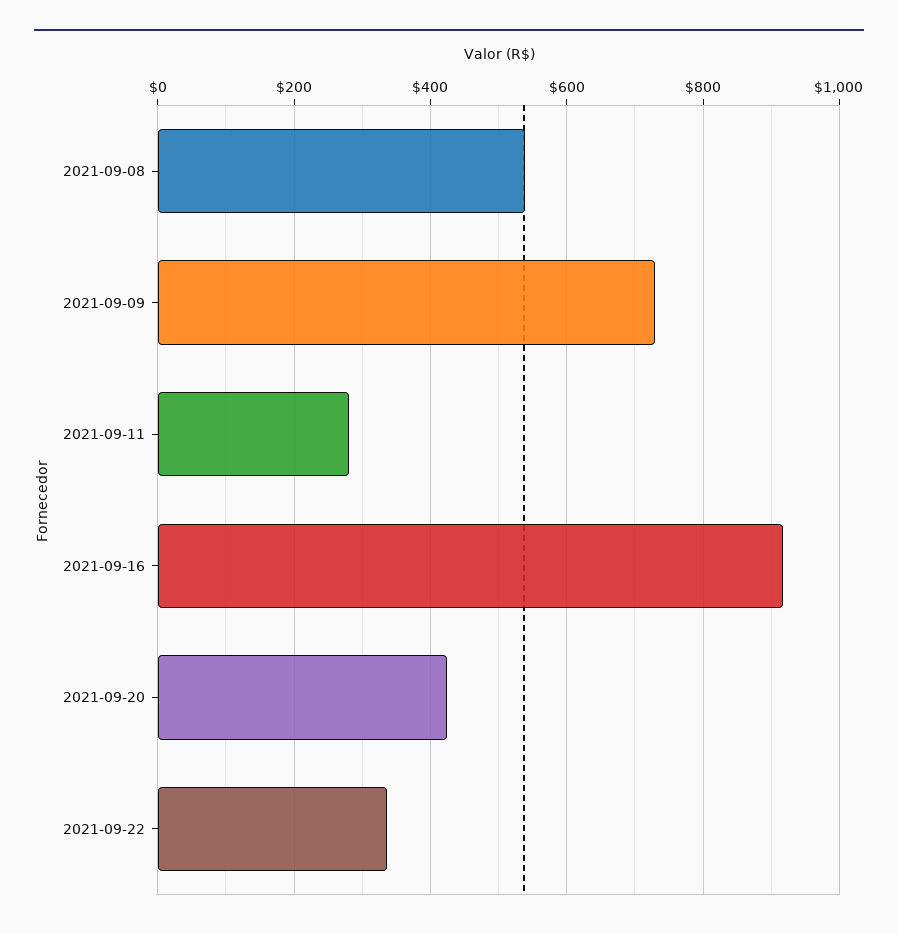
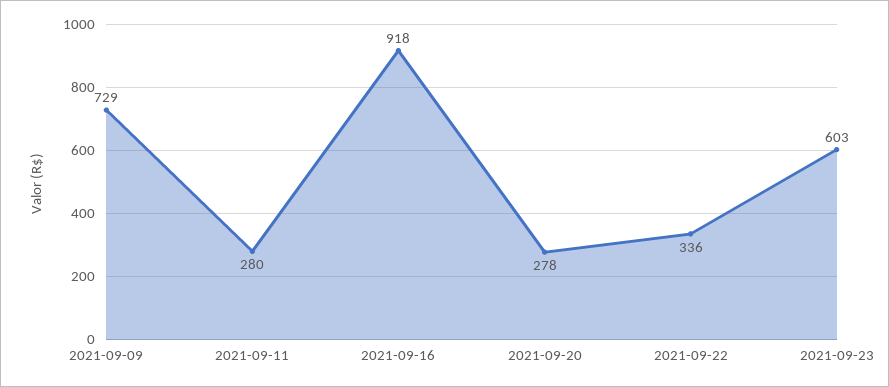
2021-09-08: 540 -> none
2021-09-20: 420 -> 278
2021-09-23: none -> 603

